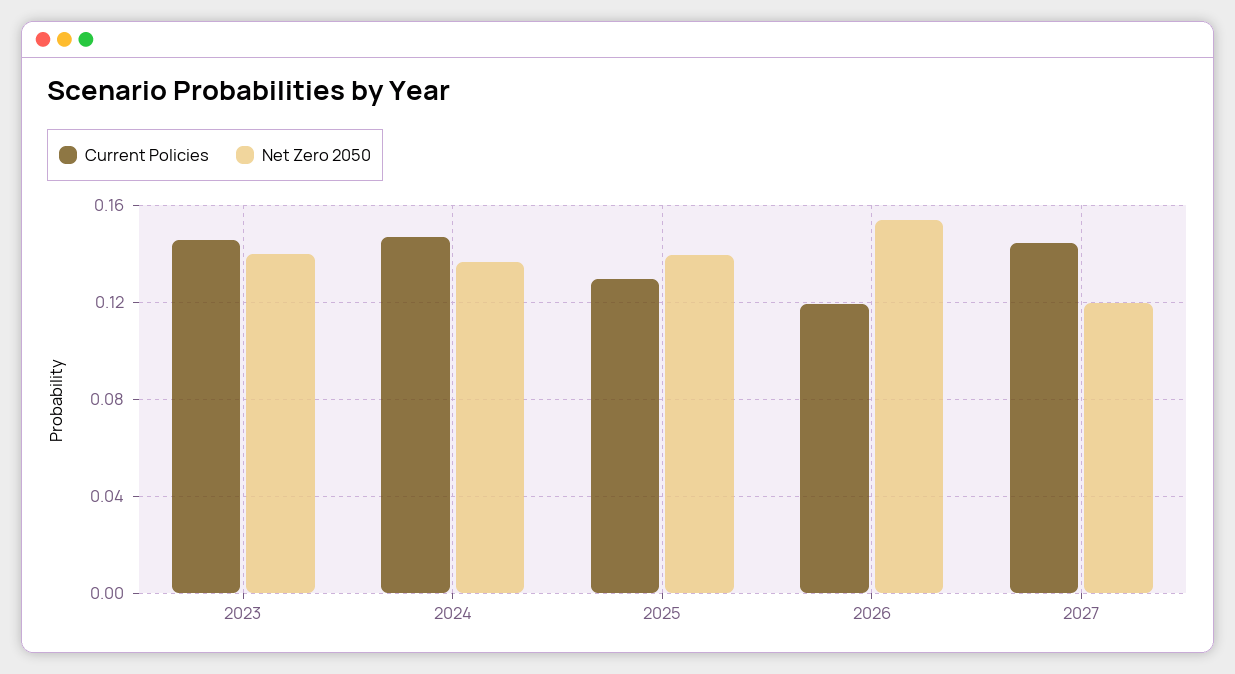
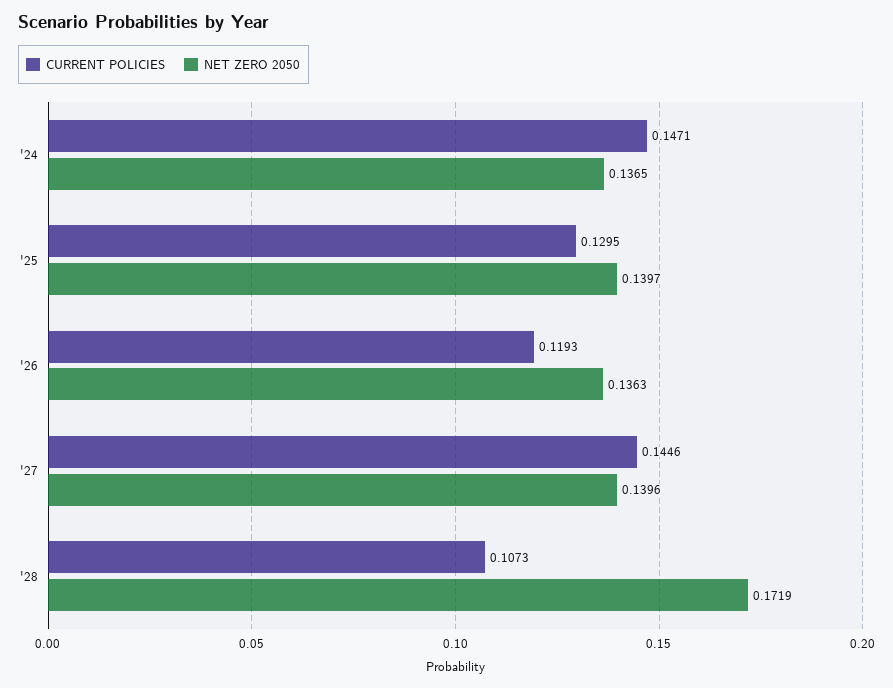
Current Policies, 2023: 0.145 -> none
Net Zero 2050, 2023: 0.14 -> none
Net Zero 2050, 2026: 0.155 -> 0.1363
Net Zero 2050, 2027: 0.12 -> 0.1396
Current Policies, '28: none -> 0.1073
Net Zero 2050, '28: none -> 0.1719

